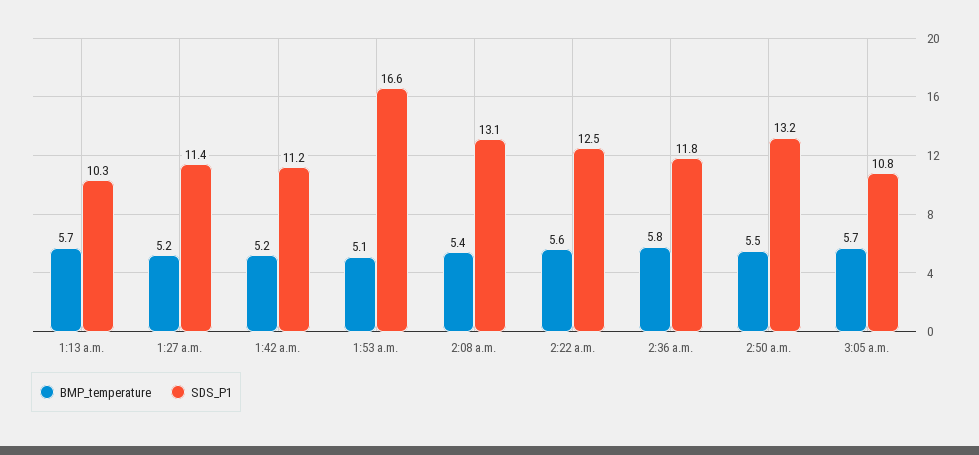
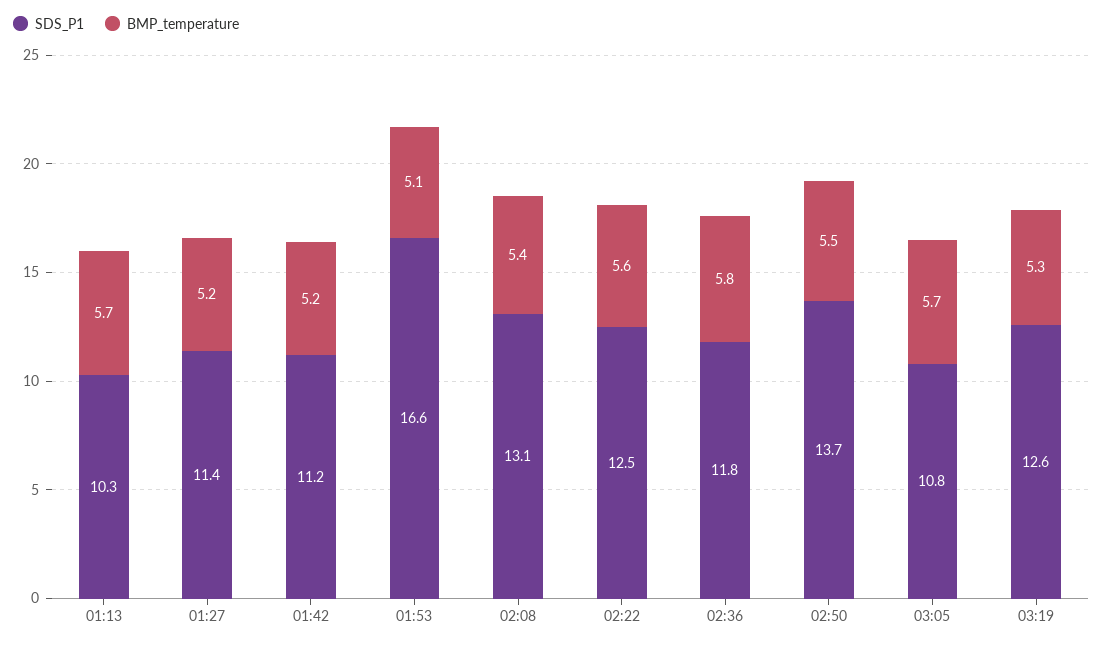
SDS_P1, 2:50 a.m.: 13.2 -> 13.7
SDS_P1, 03:19: none -> 12.6
BMP_temperature, 03:19: none -> 5.3

